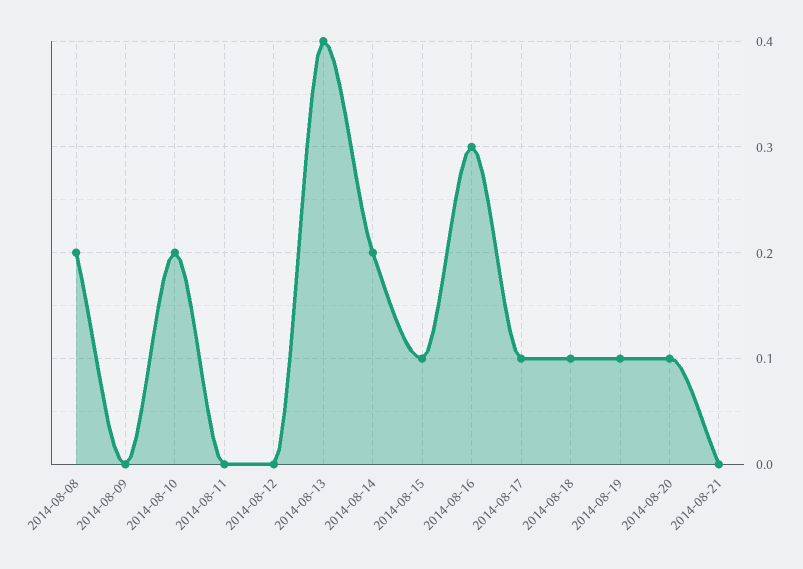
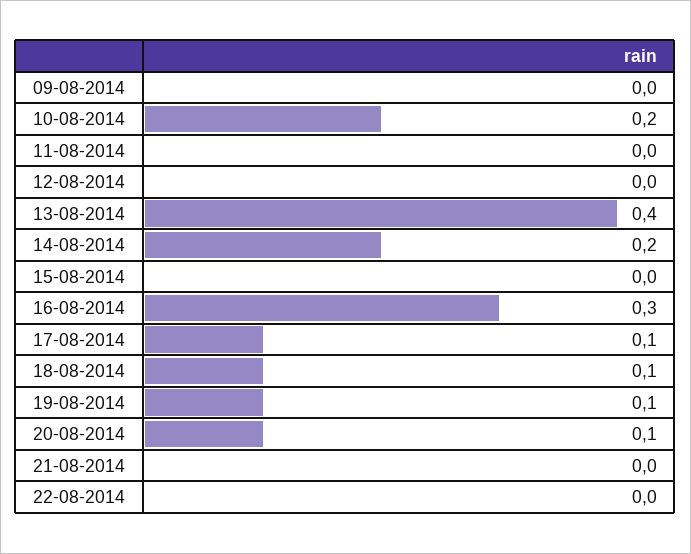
2014-08-08: 0.2 -> none
2014-08-15: 0.1 -> 0
22-08-2014: none -> 0

